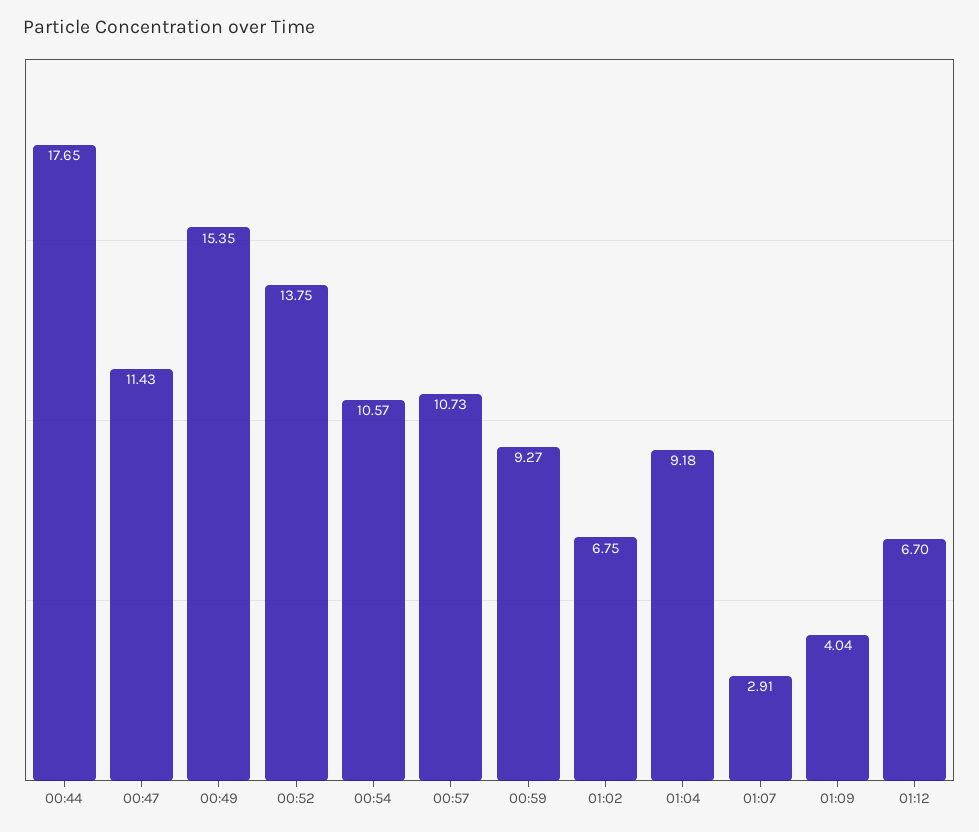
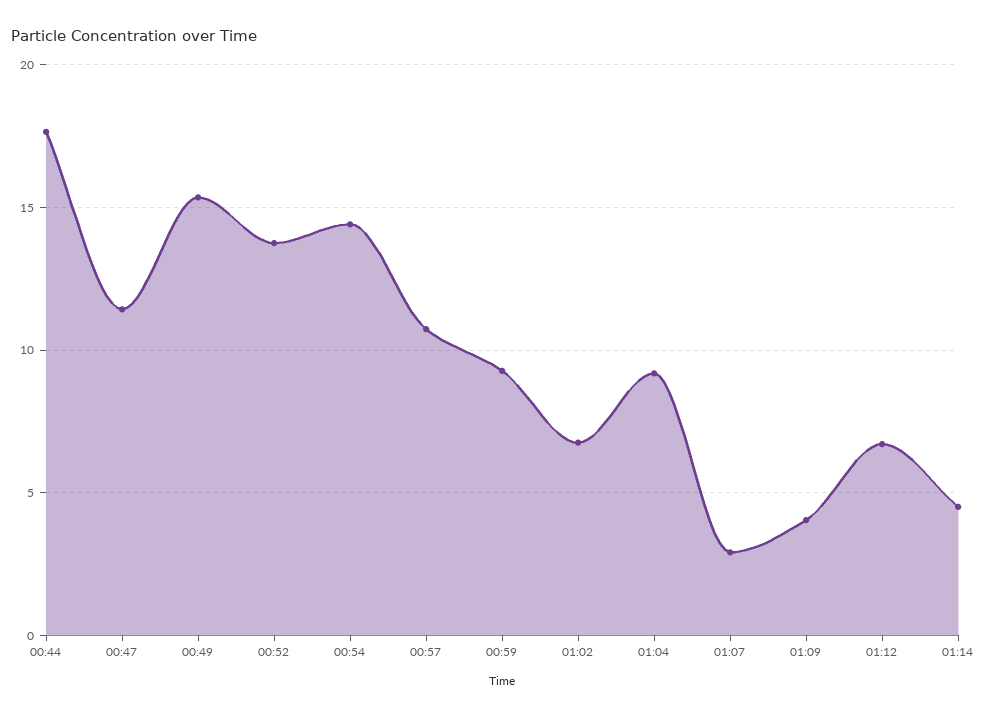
00:54: 10.57 -> 14.5
01:14: none -> 4.5

